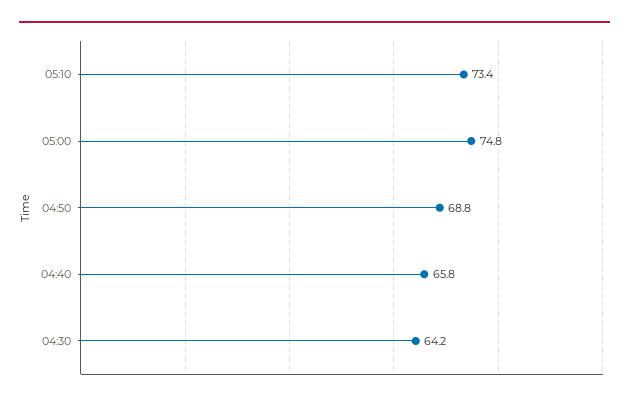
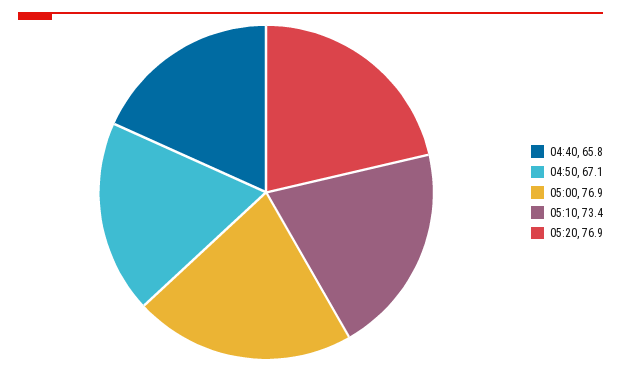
05:00: 74.8 -> 76.9
04:50: 68.8 -> 67.1
04:30: 64.2 -> none
05:20: none -> 76.9

